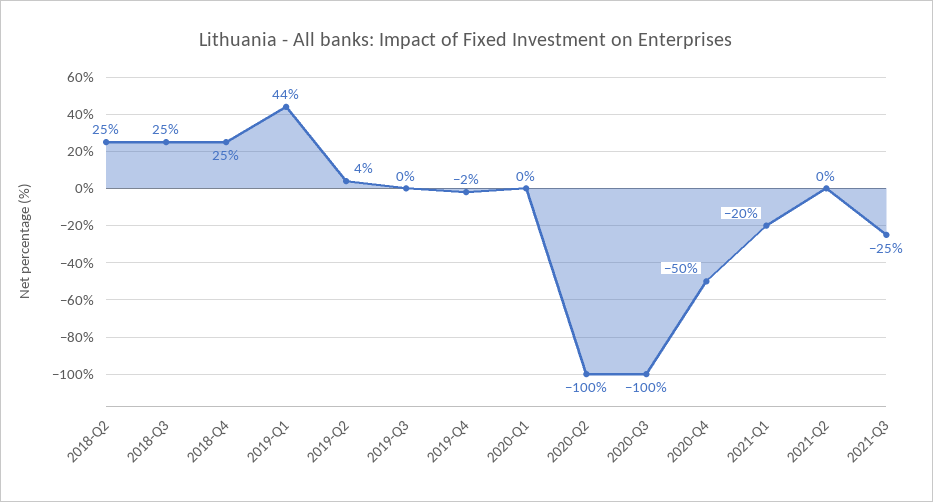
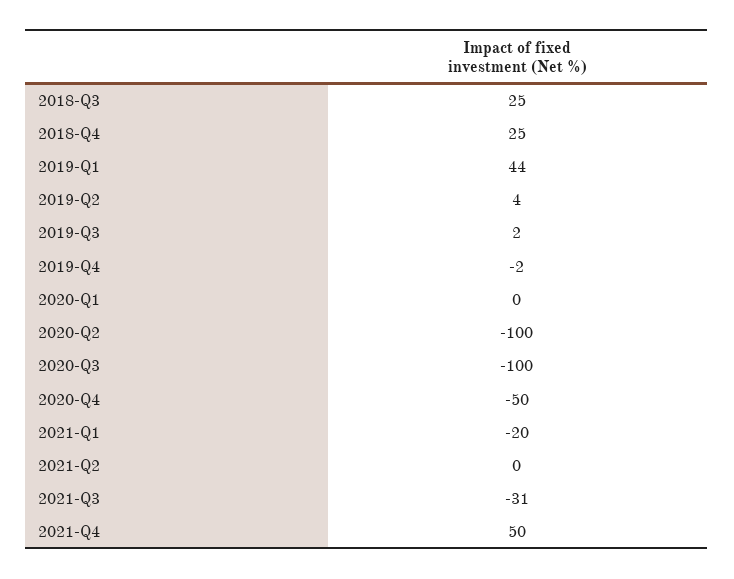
2018-Q2: 25 -> none
2019-Q3: 0 -> 2
2021-Q3: -25 -> -31
2021-Q4: none -> 50

